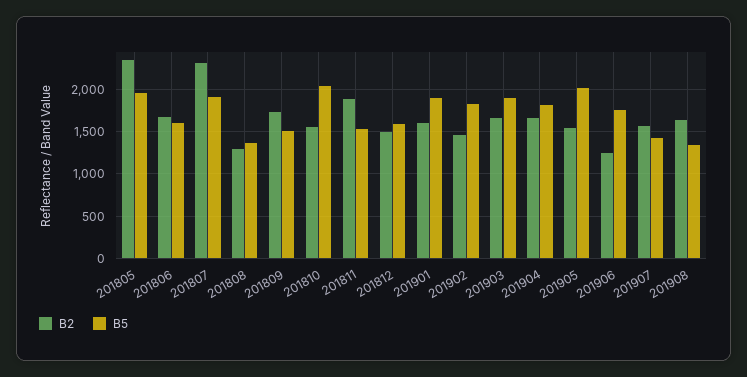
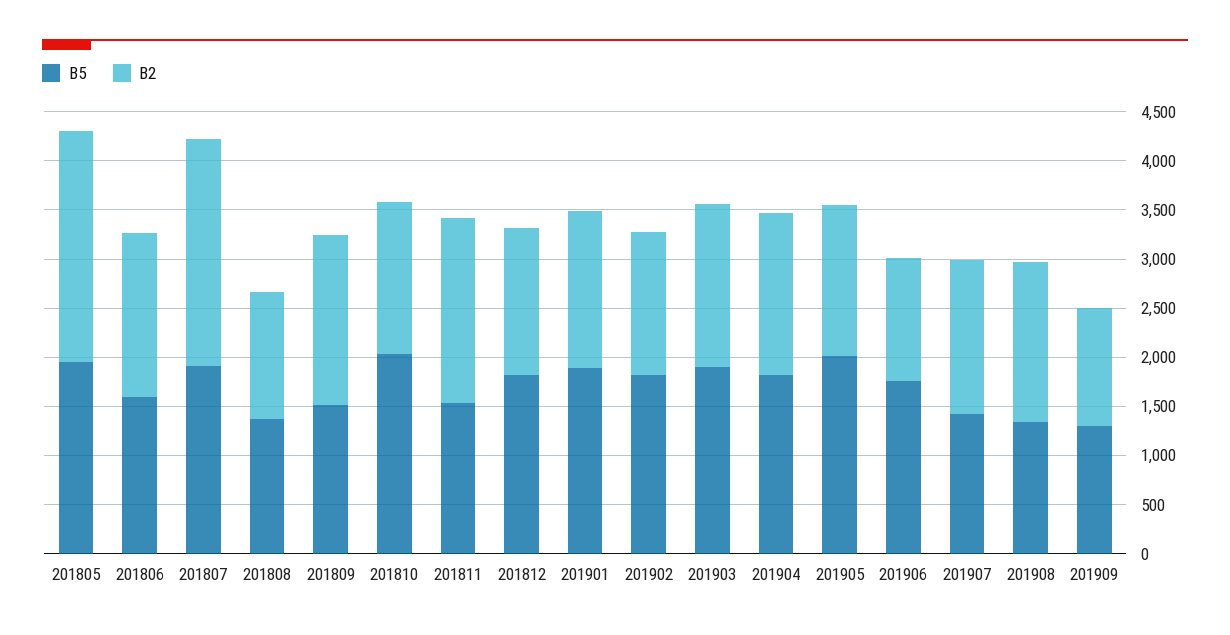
B5, 201812: 1600 -> 1800
B5, 201909: none -> 1300
B2, 201909: none -> 1200

